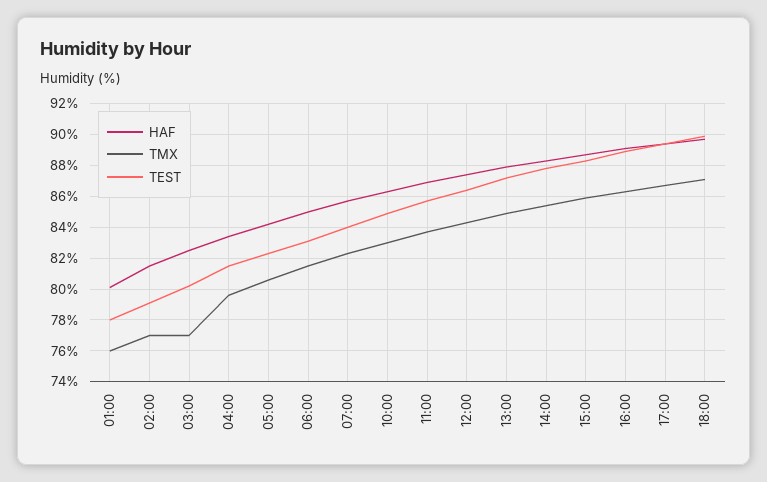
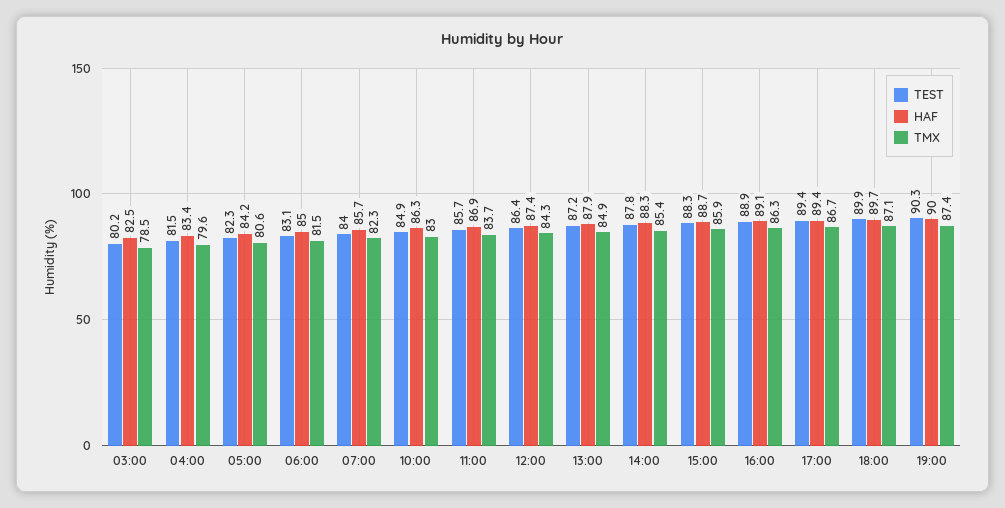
HAF, 01:00: 80 -> none
TMX, 01:00: 76 -> none
TEST, 01:00: 78 -> none
HAF, 02:00: 81.5 -> none
TMX, 02:00: 77 -> none
TEST, 02:00: 79 -> none
TMX, 03:00: 77 -> 78.5
TEST, 19:00: none -> 90.3
HAF, 19:00: none -> 90
TMX, 19:00: none -> 87.4

